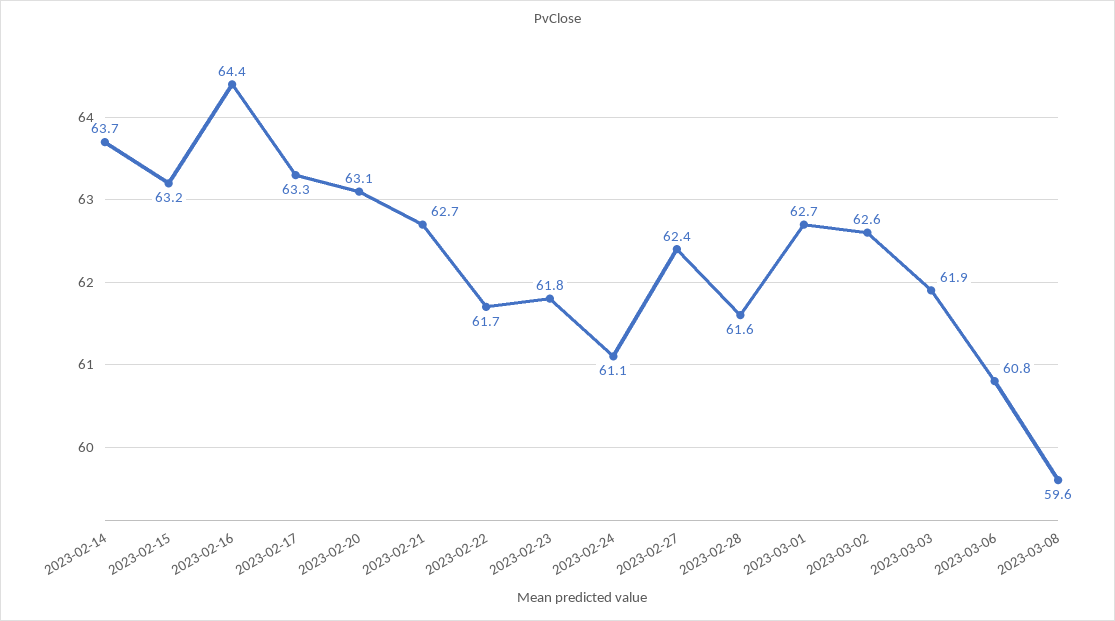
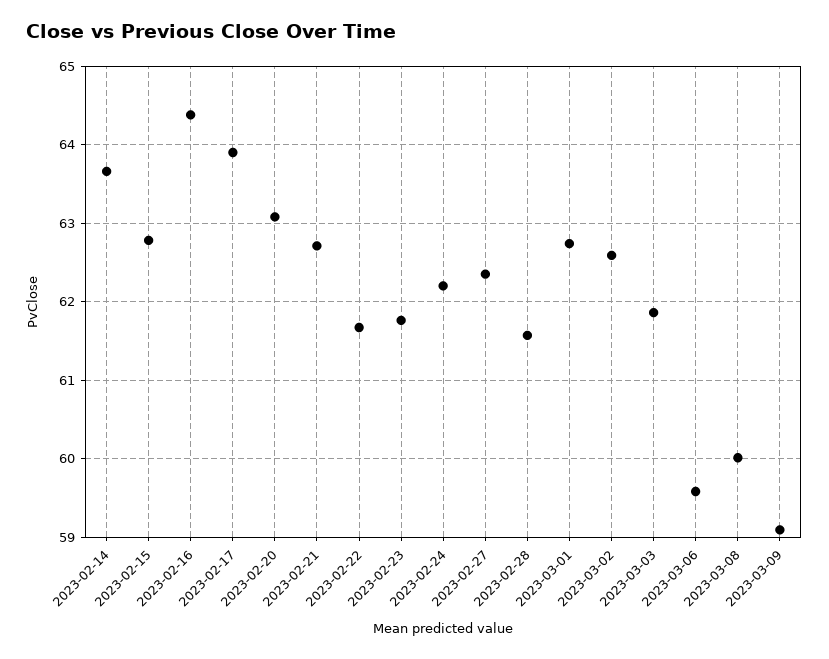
2023-02-15: 63.2 -> 62.8
2023-02-17: 63.3 -> 63.9
2023-02-24: 61.1 -> 62.2
2023-03-06: 60.8 -> 59.6
2023-03-08: 59.6 -> 60
2023-03-09: none -> 59.1

